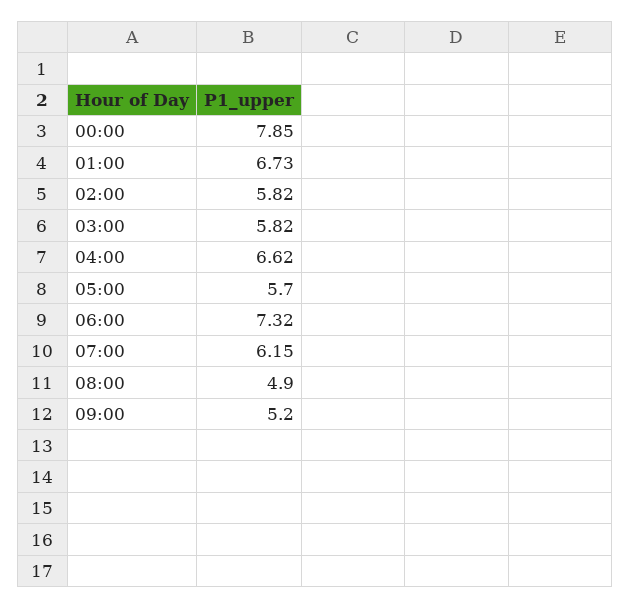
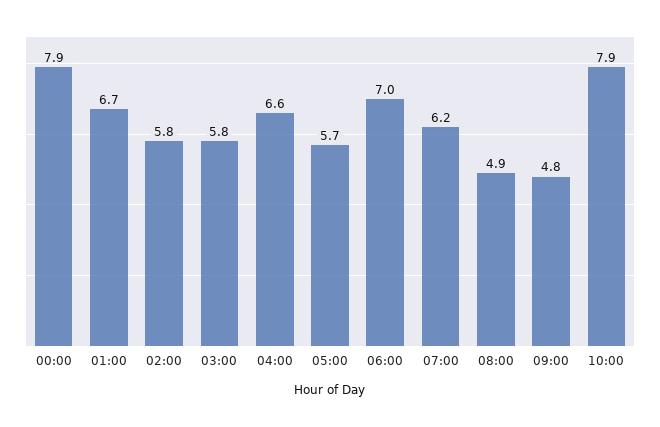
06:00: 7.32 -> 7
09:00: 5.2 -> 4.8
10:00: none -> 7.9

